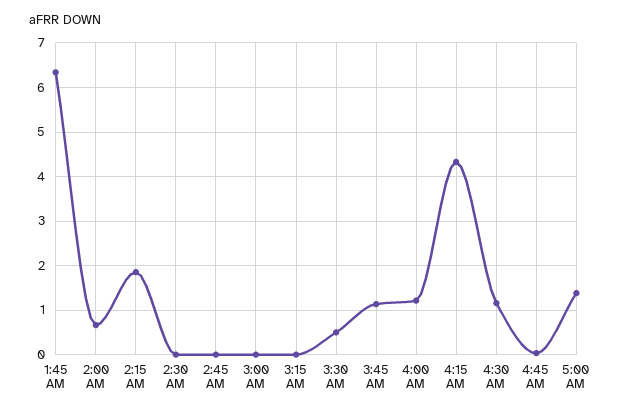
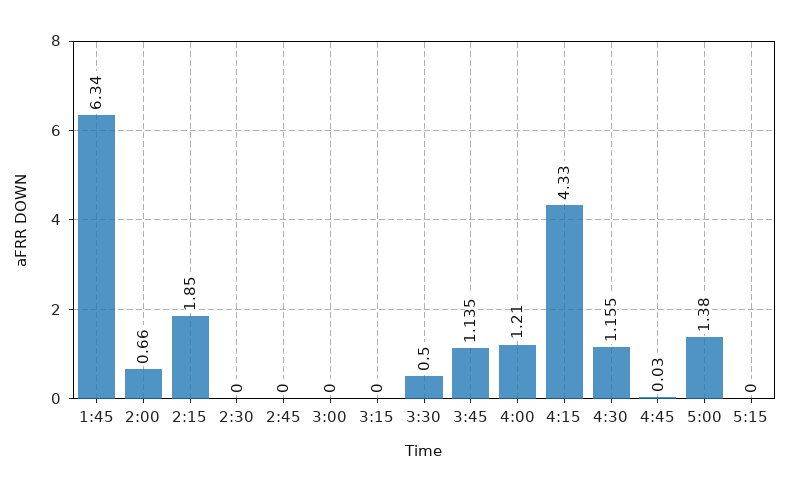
5:15: none -> 0

